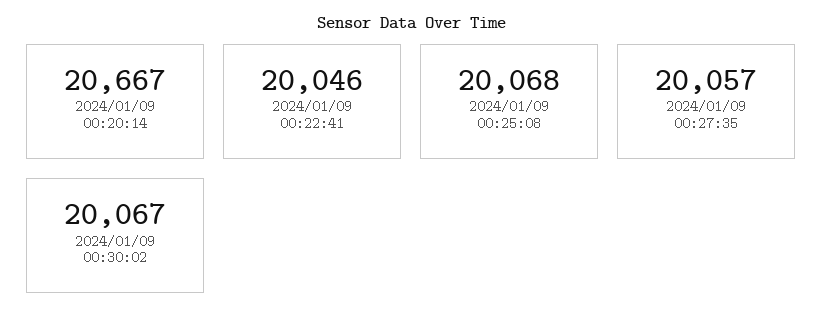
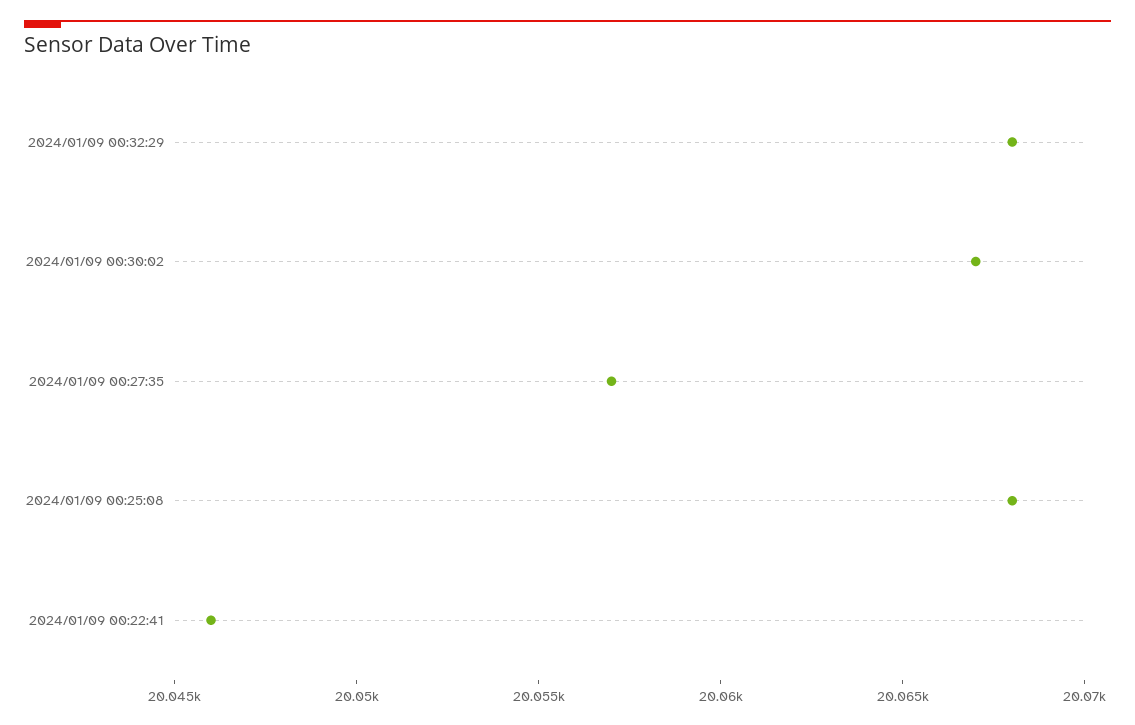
2024/01/09 00:20:14: 20667 -> none
2024/01/09 00:32:29: none -> 20068

